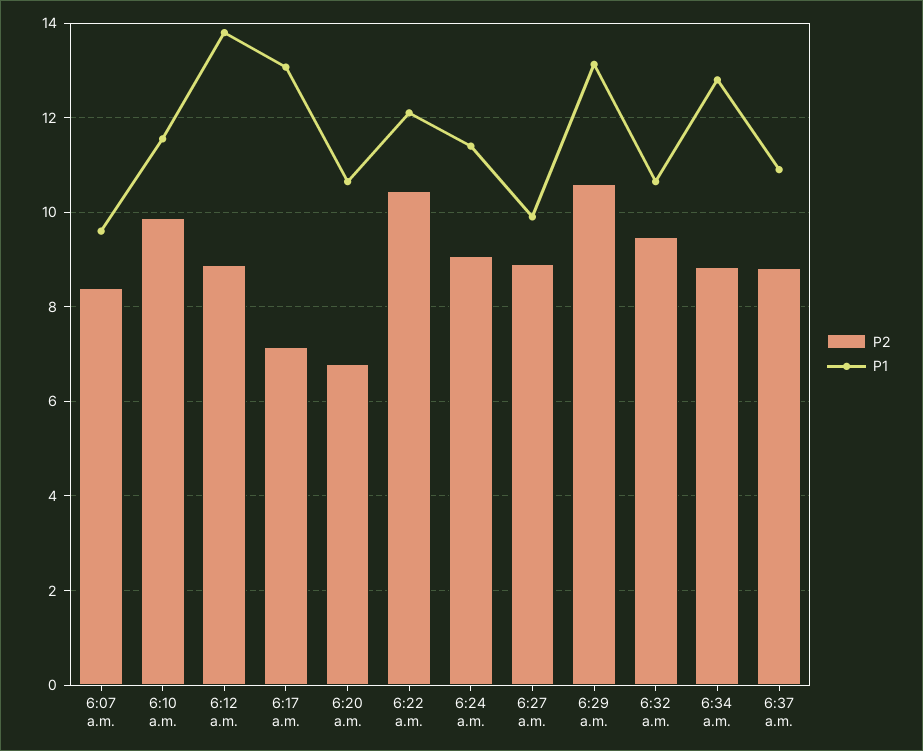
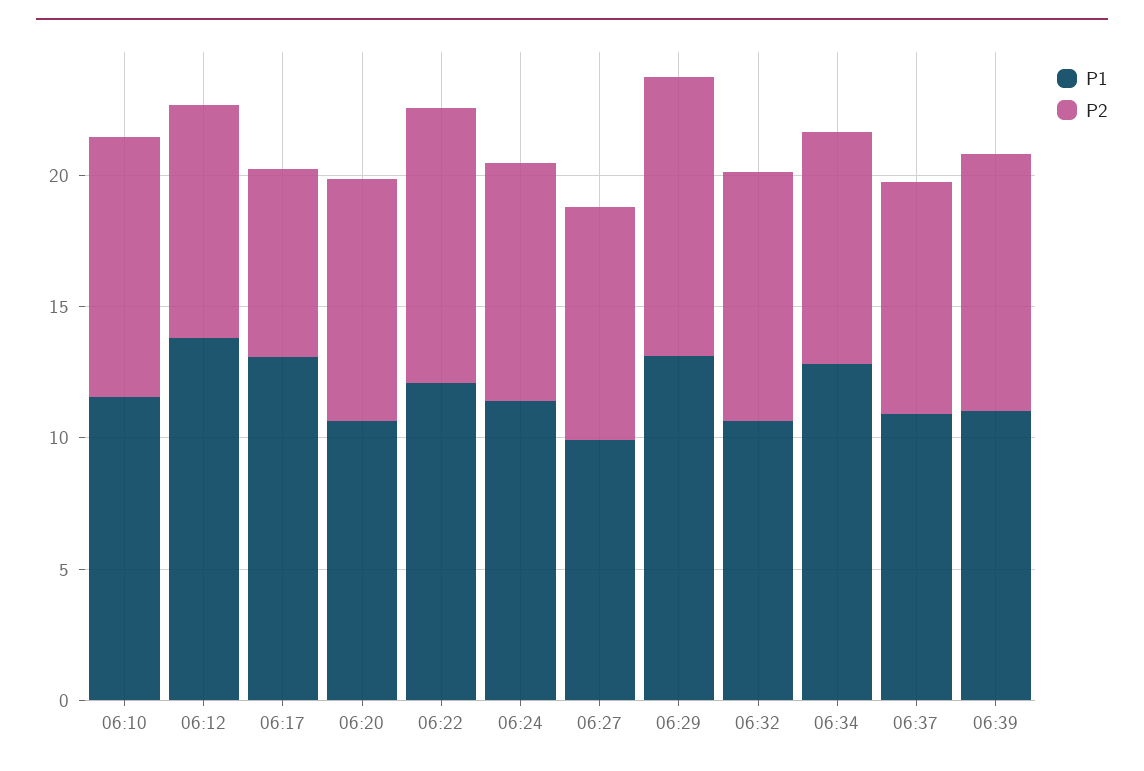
P2, 6:07 a.m.: 8.4 -> none
P1, 6:07 a.m.: 9.6 -> none
P2, 6:20 a.m.: 6.8 -> 9
P1, 06:39: none -> 11
P2, 06:39: none -> 10

